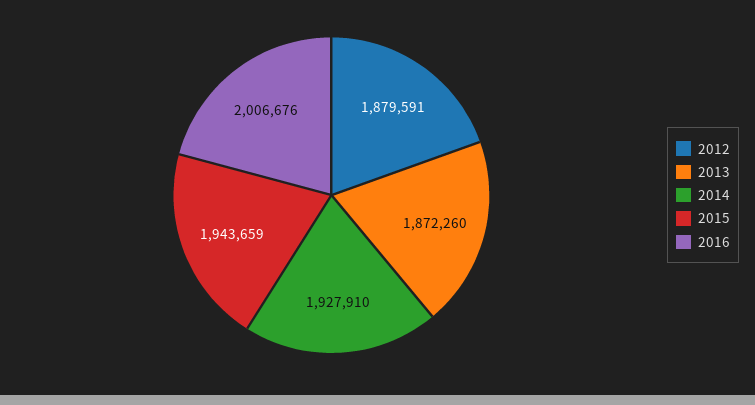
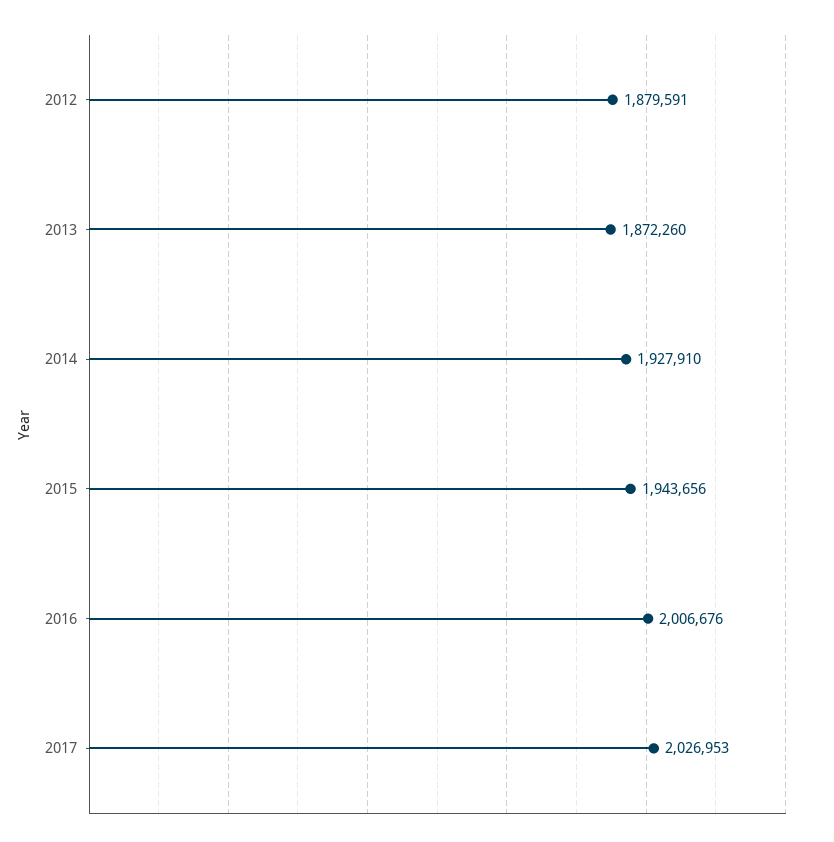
2015: 1943659 -> 1943656
2017: none -> 2026953

